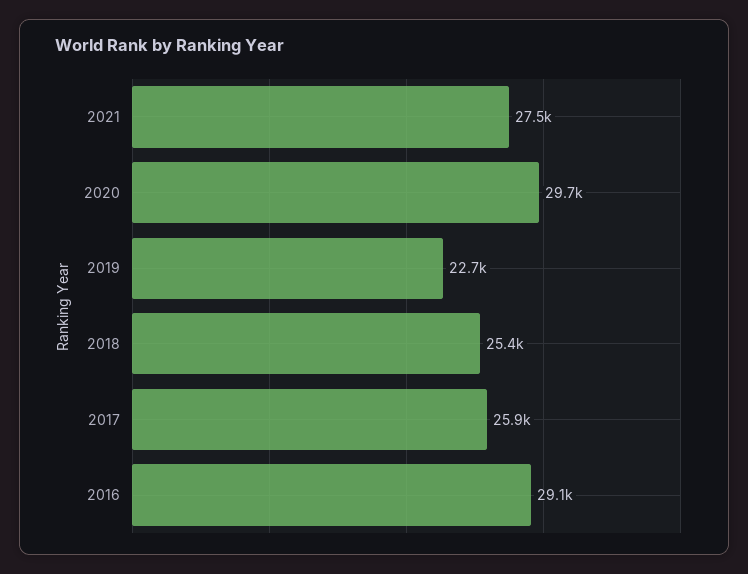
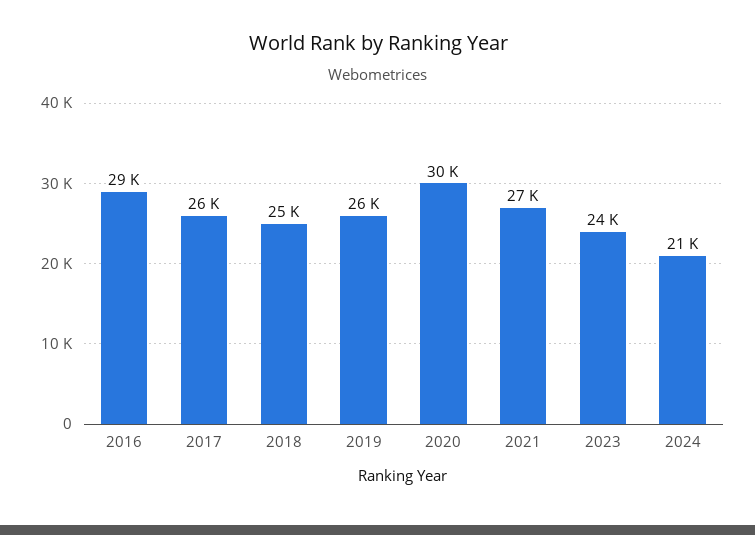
2019: 22700 -> 26000
2023: none -> 24000
2024: none -> 21000

